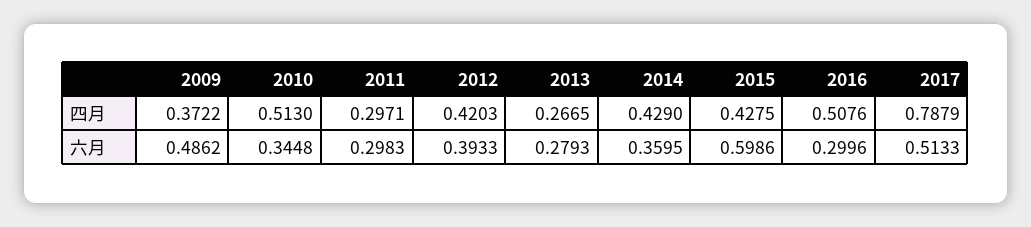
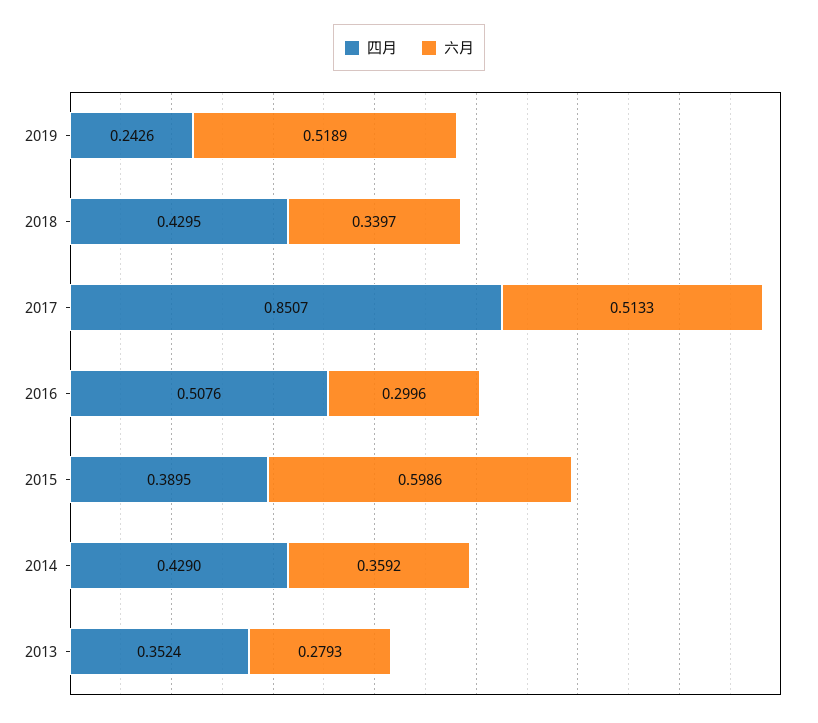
四月, 2009: 0.3722 -> none
四月, 2010: 0.513 -> none
四月, 2011: 0.2971 -> none
四月, 2012: 0.4203 -> none
四月, 2013: 0.2665 -> 0.3524
四月, 2015: 0.4275 -> 0.3895
四月, 2017: 0.7879 -> 0.8507
六月, 2009: 0.4862 -> none
六月, 2010: 0.3448 -> none
六月, 2011: 0.2983 -> none
六月, 2012: 0.3933 -> none
六月, 2014: 0.3595 -> 0.3592
四月, 2019: none -> 0.2426
六月, 2019: none -> 0.5189
四月, 2018: none -> 0.4295
六月, 2018: none -> 0.3397

